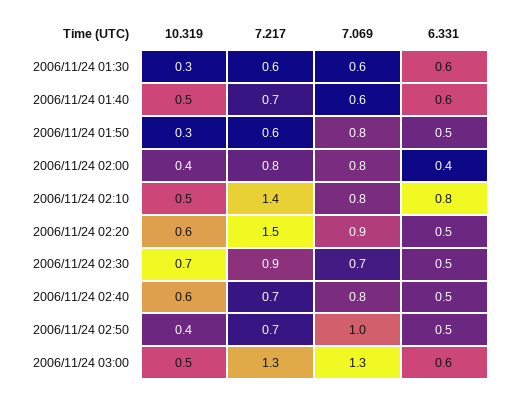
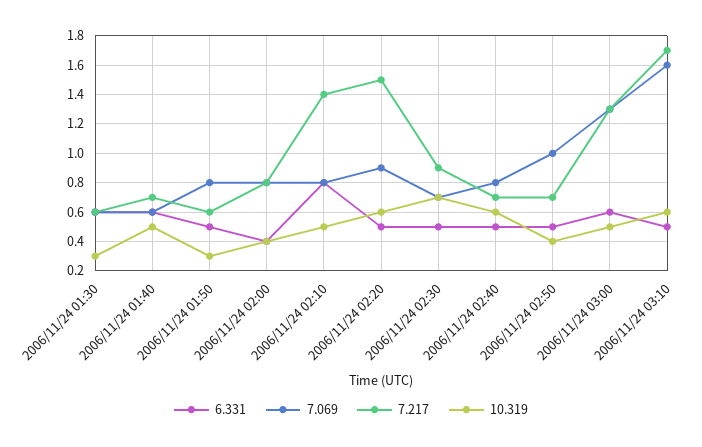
6.331, 2006/11/24 03:10: none -> 0.5
7.069, 2006/11/24 03:10: none -> 1.6
7.217, 2006/11/24 03:10: none -> 1.7
10.319, 2006/11/24 03:10: none -> 0.6

